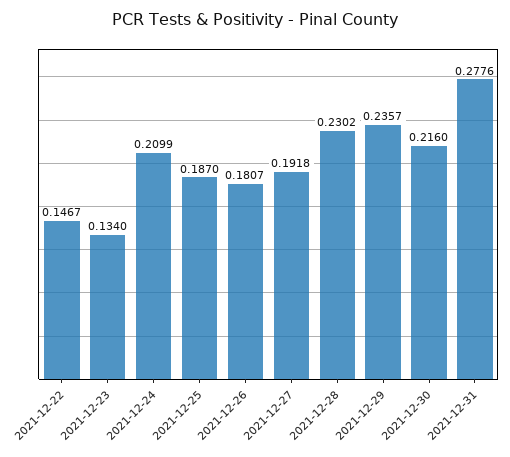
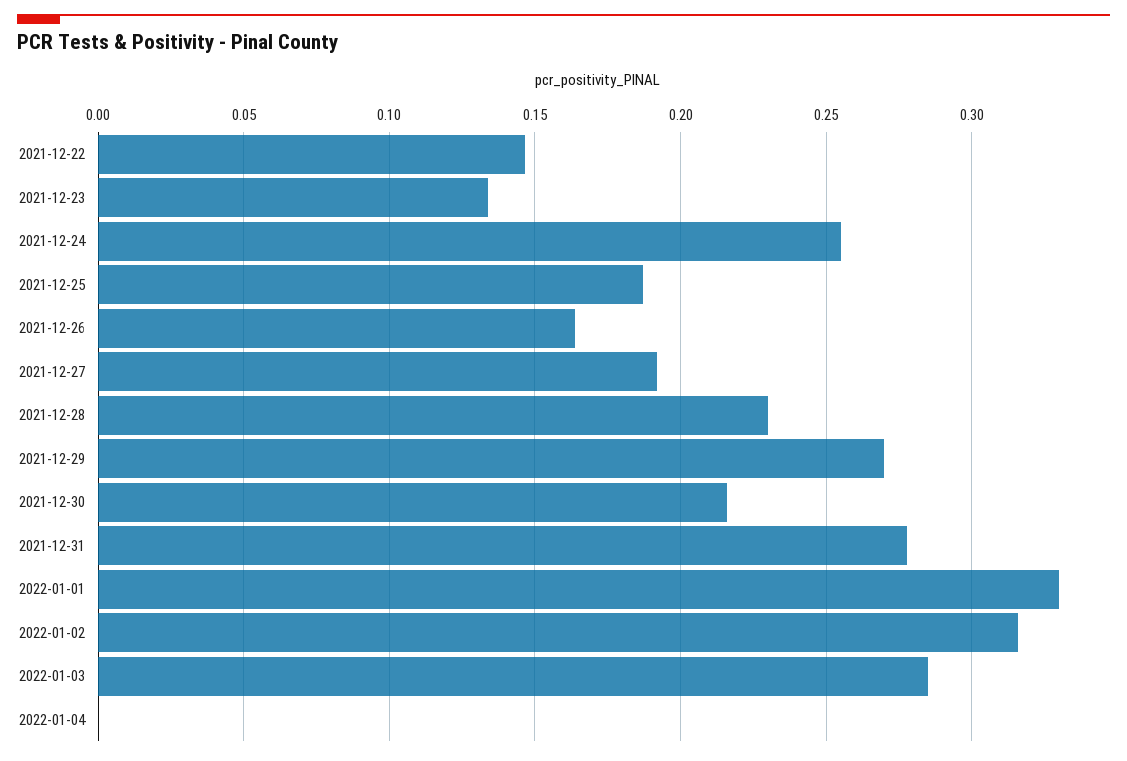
2021-12-24: 0.2099 -> 0.255
2021-12-26: 0.1807 -> 0.165
2021-12-29: 0.2357 -> 0.27
2022-01-01: none -> 0.33
2022-01-02: none -> 0.315
2022-01-03: none -> 0.285
2022-01-04: none -> 0

